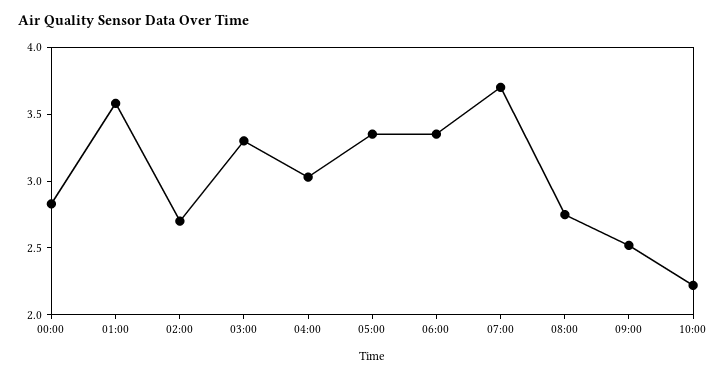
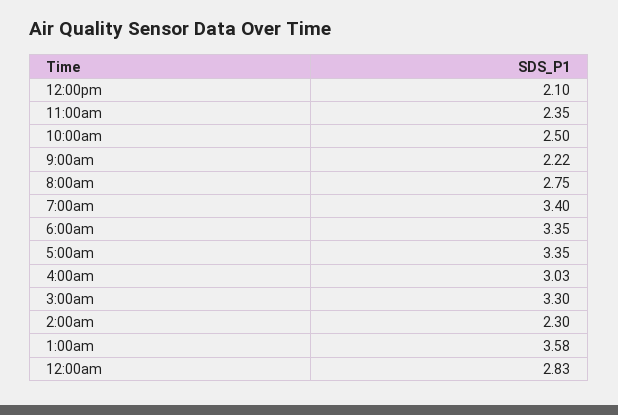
02:00: 2.7 -> 2.3
07:00: 3.7 -> 3.4
09:00: 2.5 -> 2.22
10:00: 2.2 -> 2.5
12:00pm: none -> 2.1
11:00am: none -> 2.35

